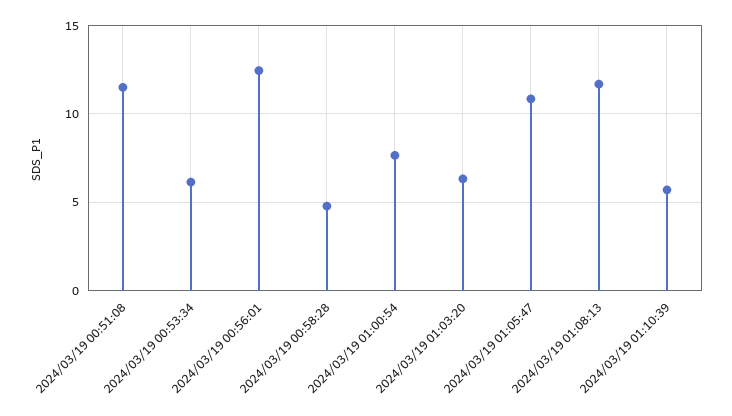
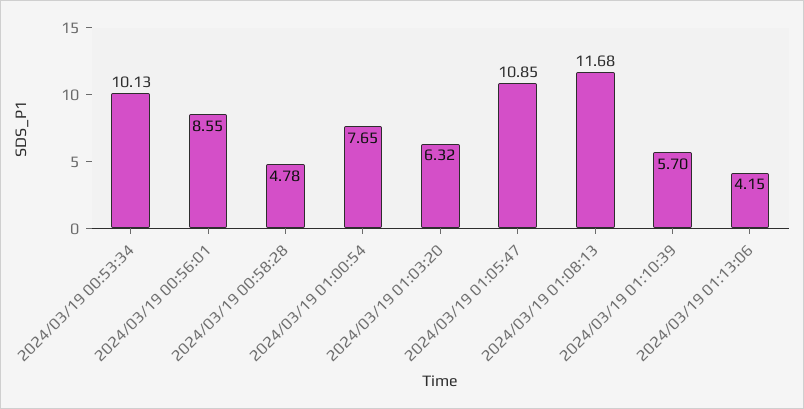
2024/03/19 00:51:08: 11.5 -> none
2024/03/19 00:53:34: 6 -> 10.13
2024/03/19 00:56:01: 12.5 -> 8.55
2024/03/19 01:13:06: none -> 4.15

